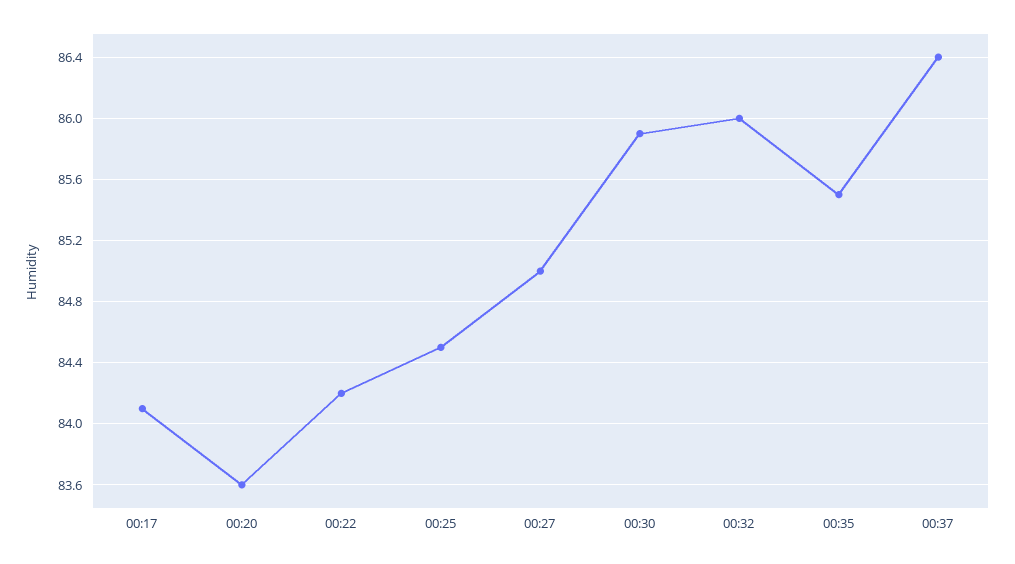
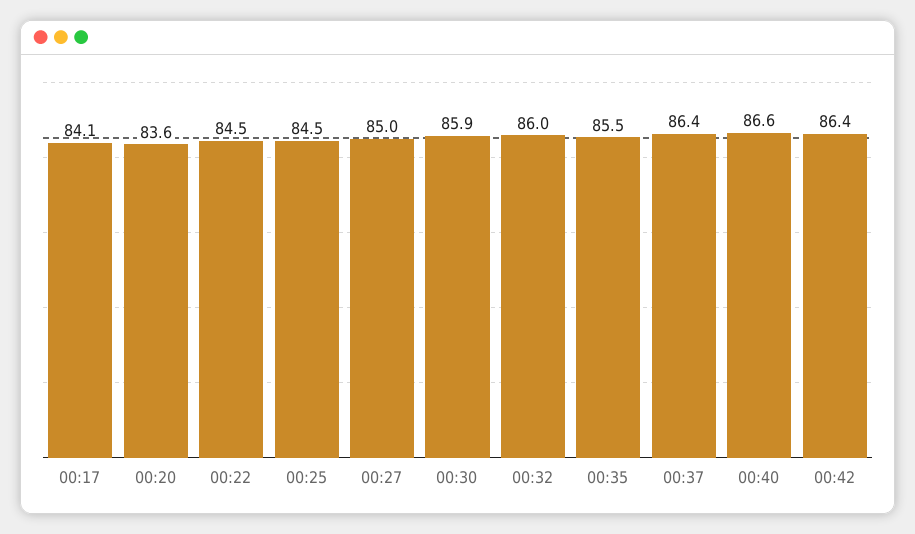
00:22: 84.2 -> 84.5
00:40: none -> 86.6
00:42: none -> 86.4

